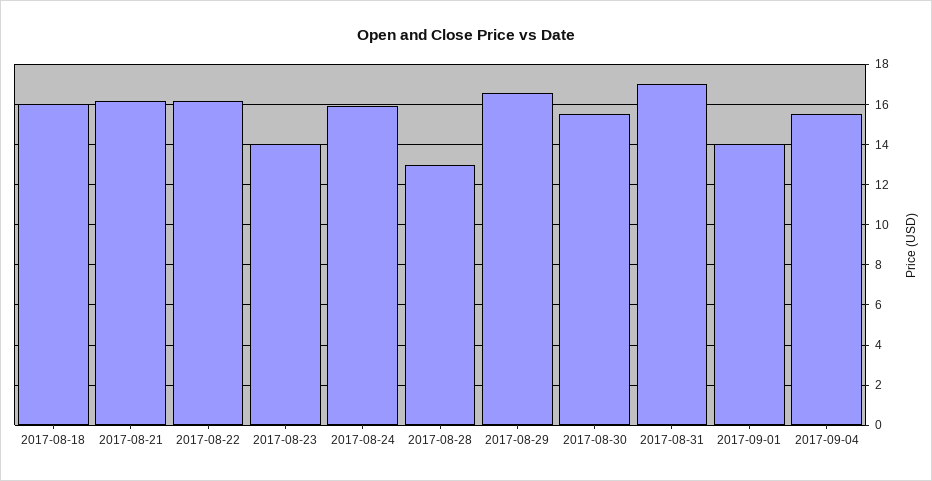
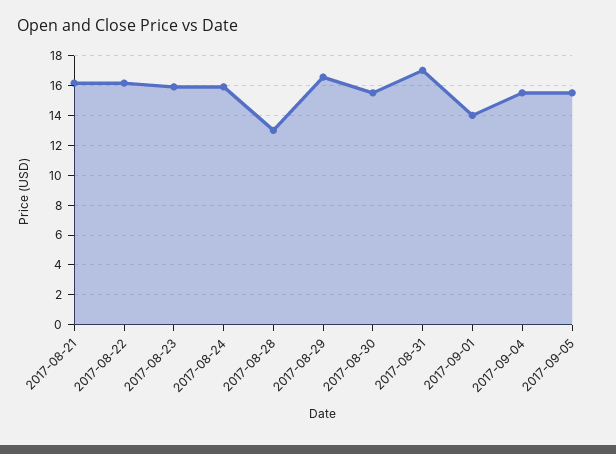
2017-08-18: 16 -> none
2017-08-23: 14 -> 16
2017-09-05: none -> 15.5

